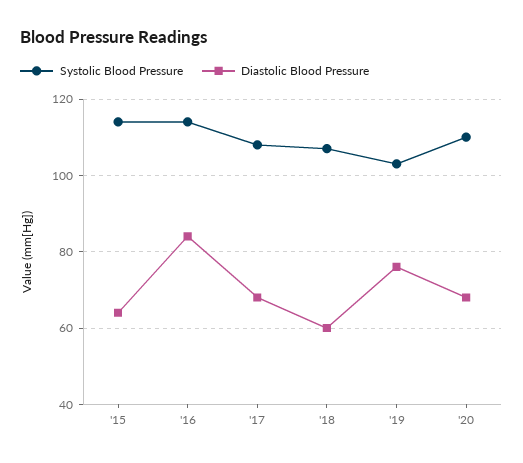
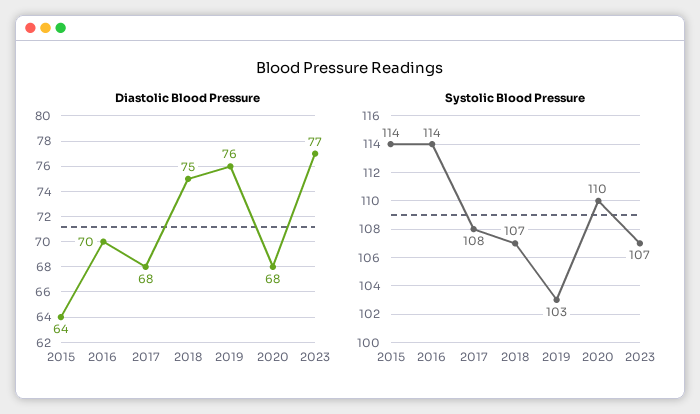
Diastolic Blood Pressure, '16: 85 -> 70
Diastolic Blood Pressure, '18: 60 -> 75
Diastolic Blood Pressure, 2023: none -> 77
Systolic Blood Pressure, 2023: none -> 107

